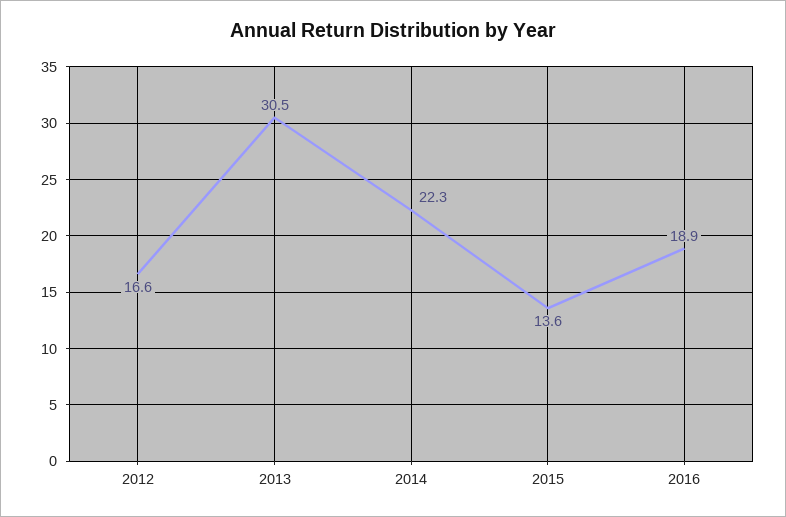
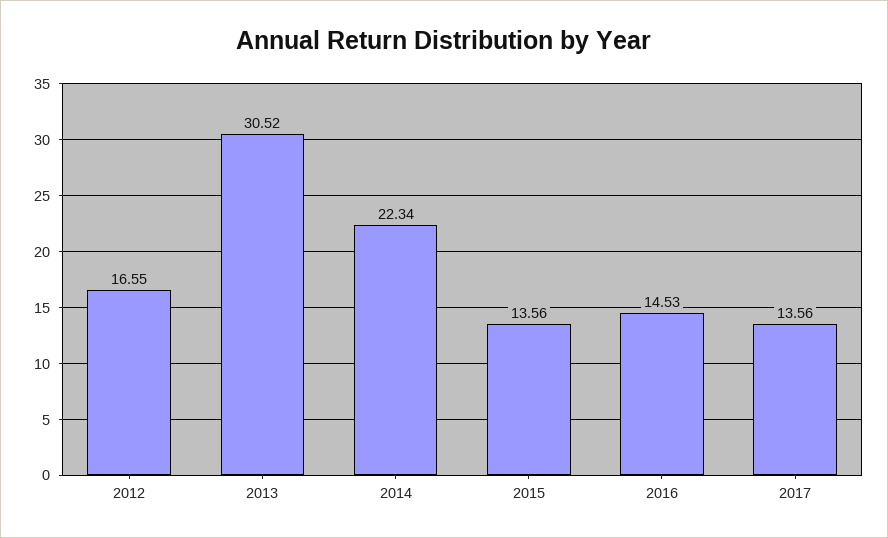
2016: 18.9 -> 14.53
2017: none -> 13.56

